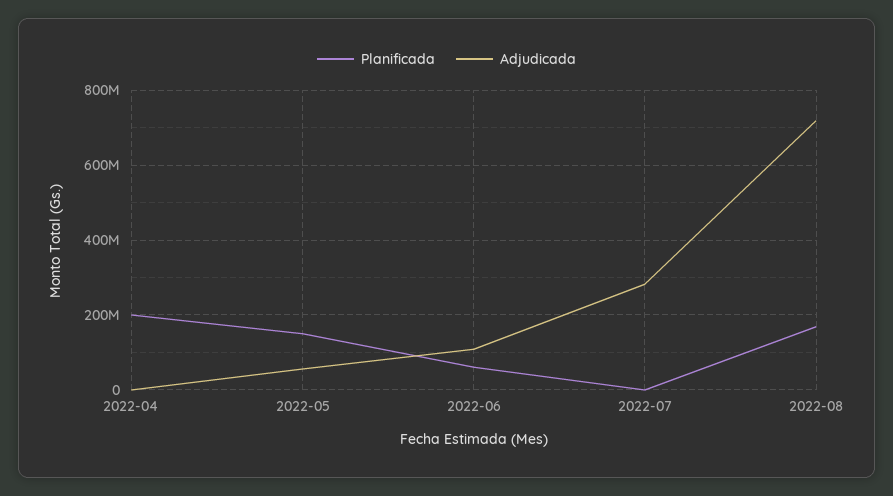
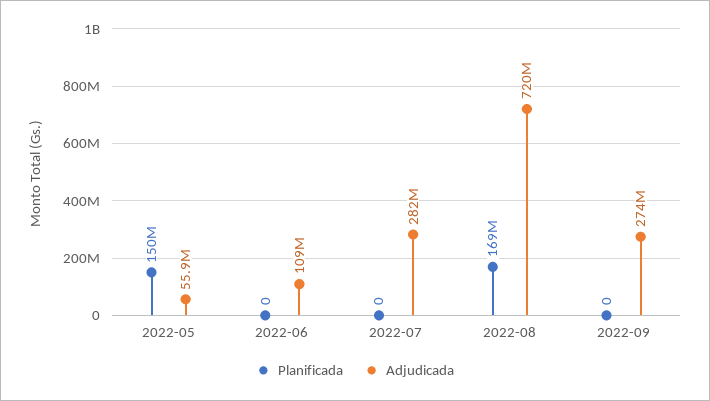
Planificada, 2022-04: 200000000 -> none
Adjudicada, 2022-04: 0 -> none
Planificada, 2022-06: 60000000 -> 0
Planificada, 2022-09: none -> 0
Adjudicada, 2022-09: none -> 274000000

